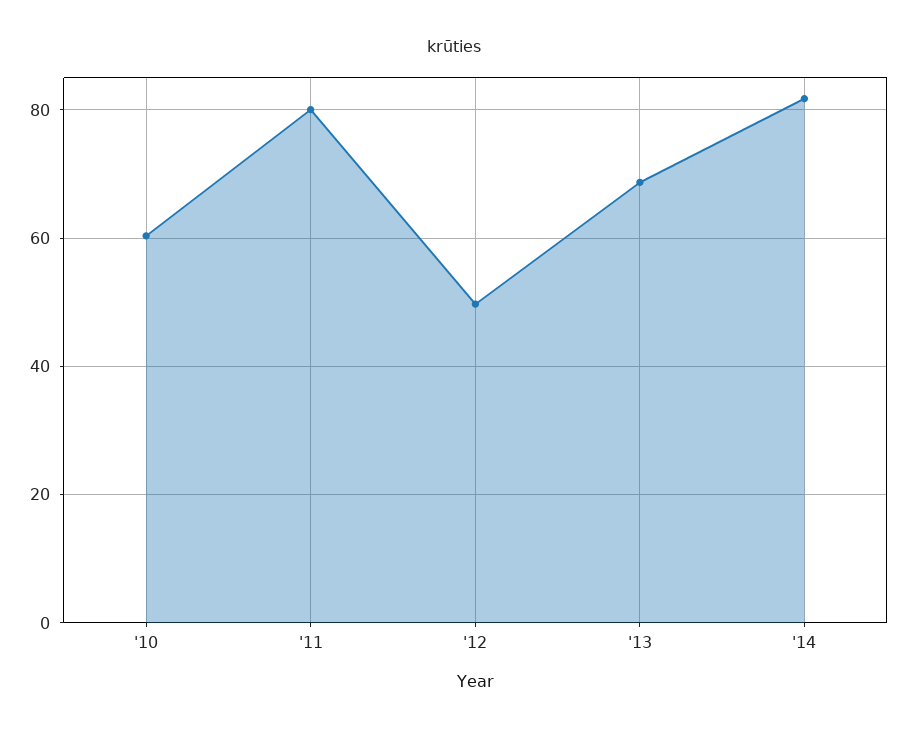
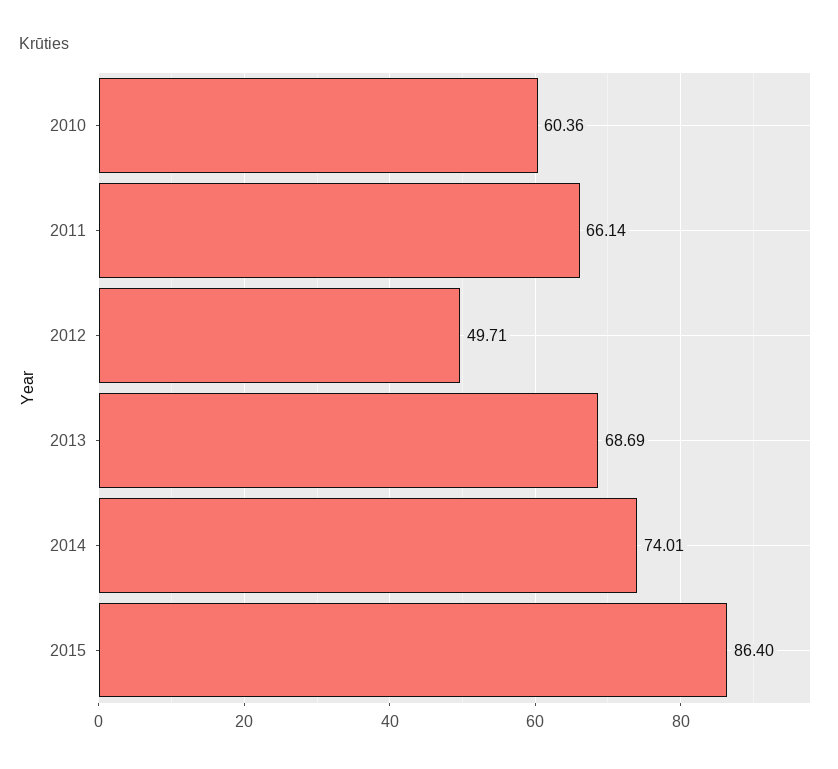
'11: 80 -> 66.14
'14: 82 -> 74.01
2015: none -> 86.4

